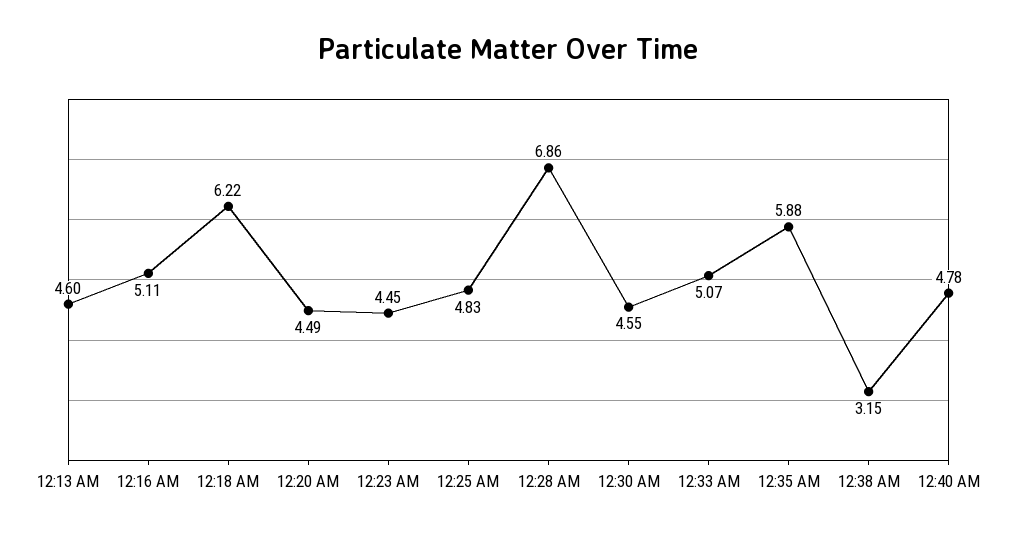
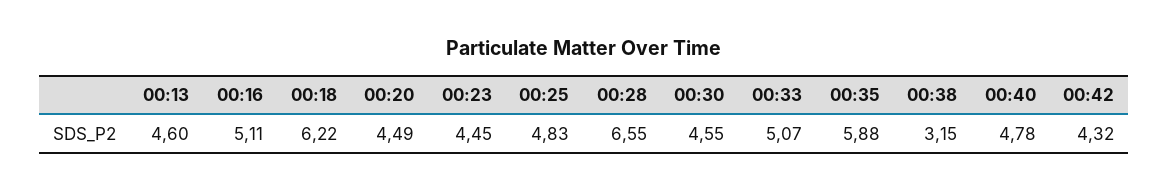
12:28 AM: 6.86 -> 6.55
00:42: none -> 4.32

